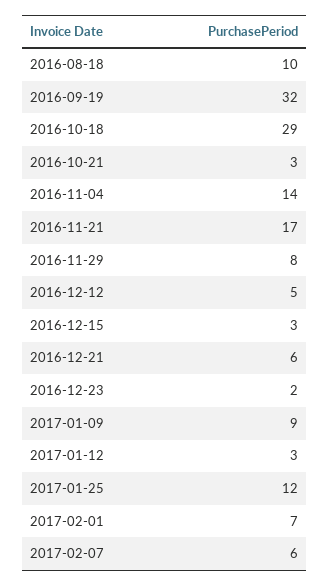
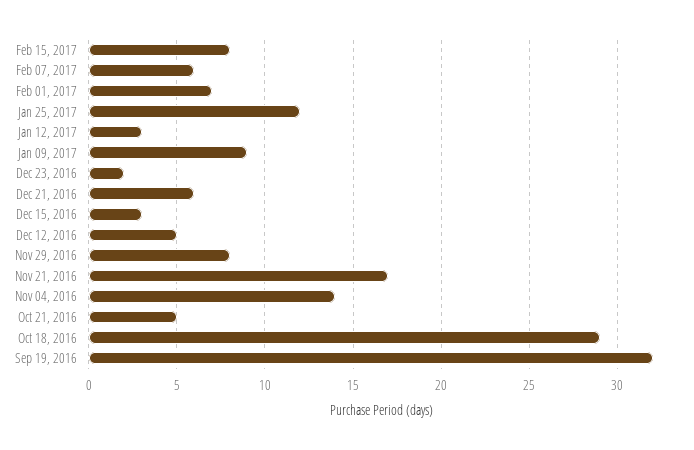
2016-08-18: 10 -> none
2016-10-21: 3 -> 5
Feb 15, 2017: none -> 8

